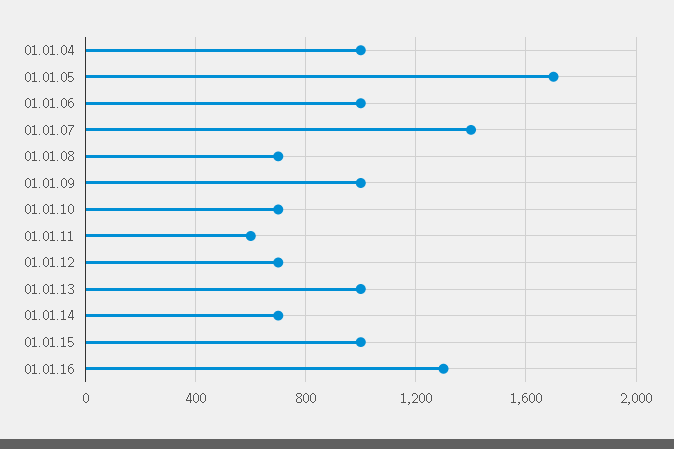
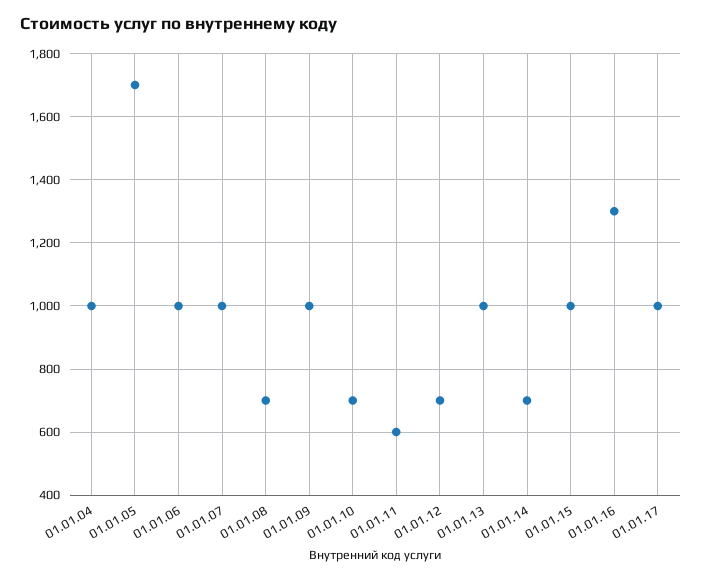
01.01.07: 1400 -> 1000
01.01.17: none -> 1000

